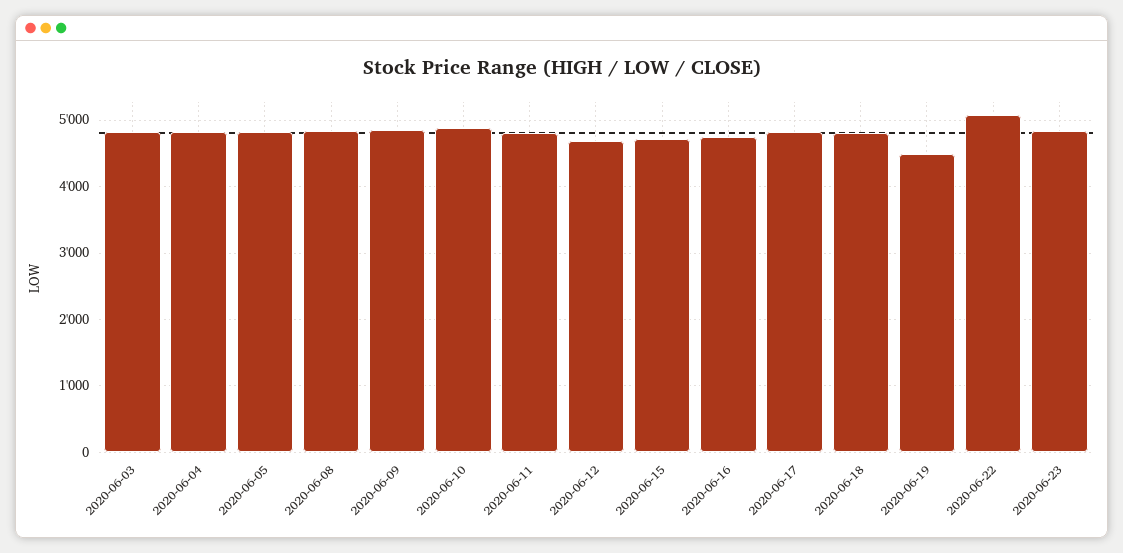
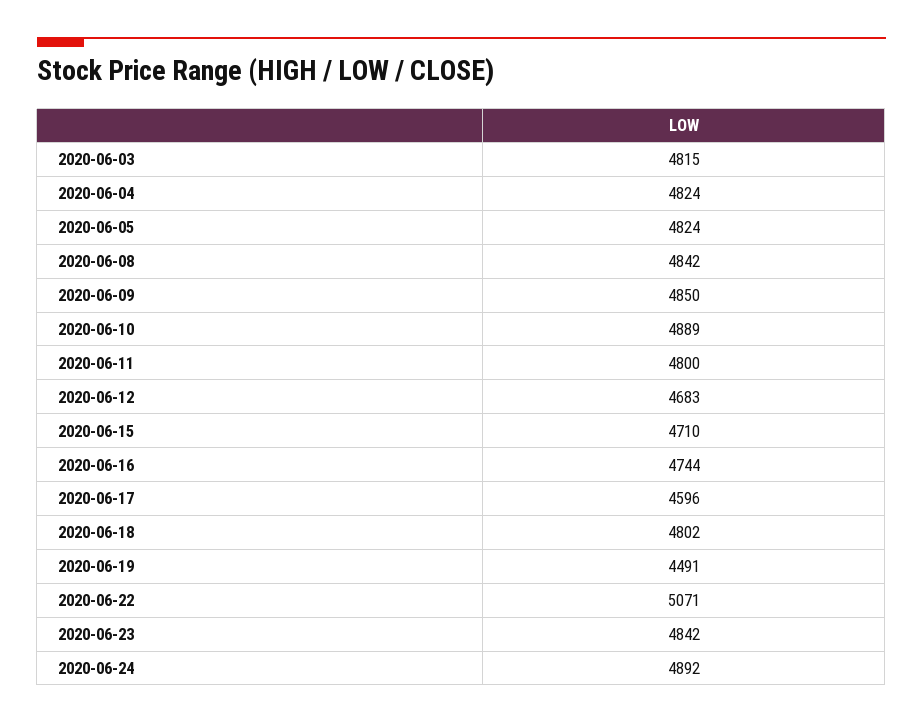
2020-06-17: 4800 -> 4596
2020-06-24: none -> 4892

